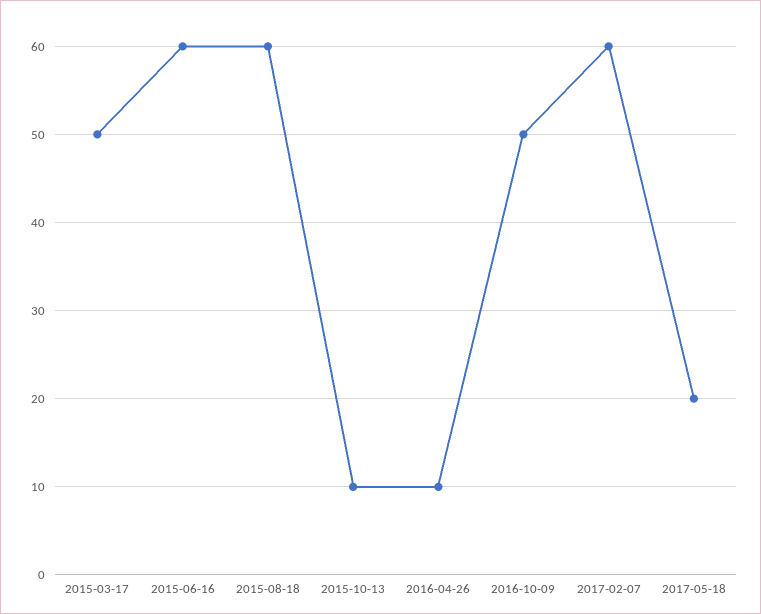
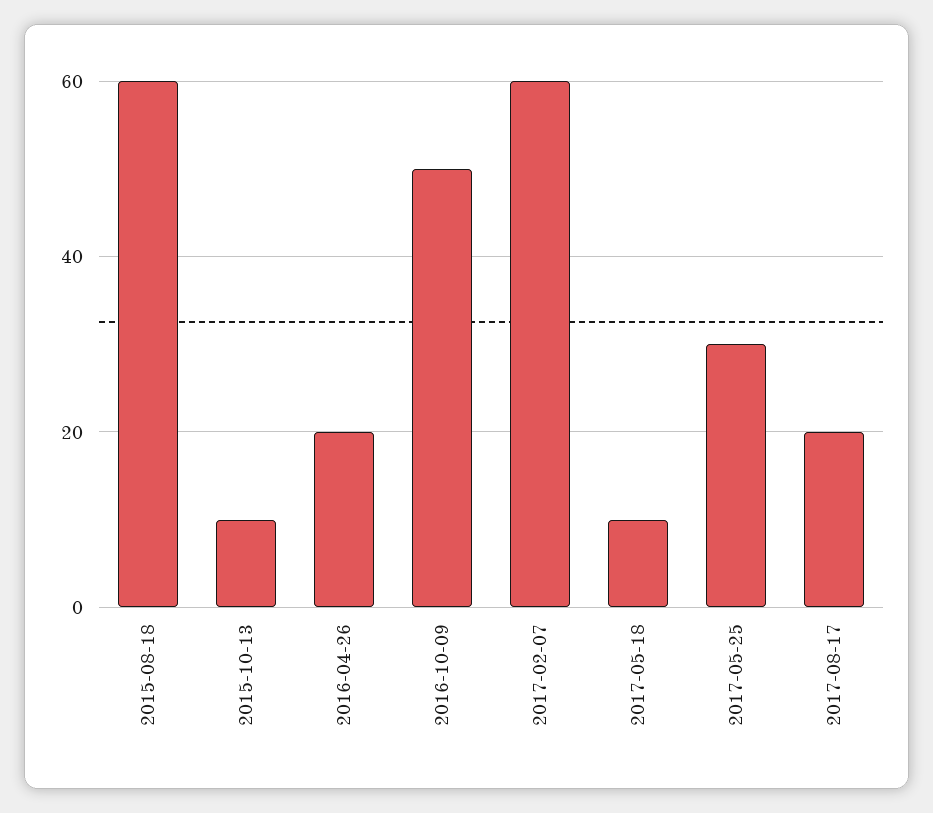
2015-03-17: 50 -> none
2015-06-16: 60 -> none
2016-04-26: 10 -> 20
2017-05-18: 20 -> 10
2017-05-25: none -> 30
2017-08-17: none -> 20

